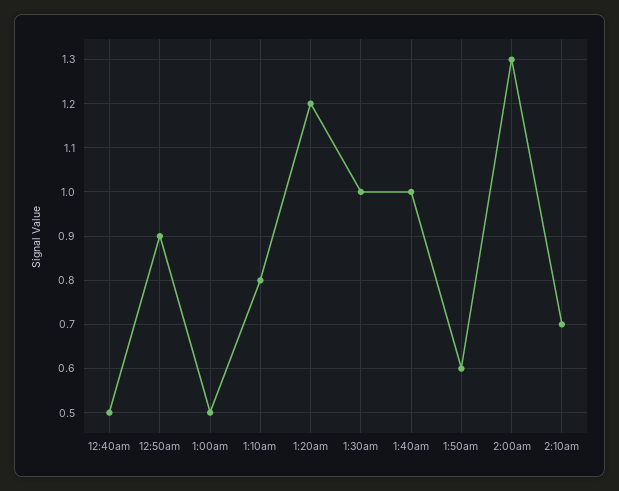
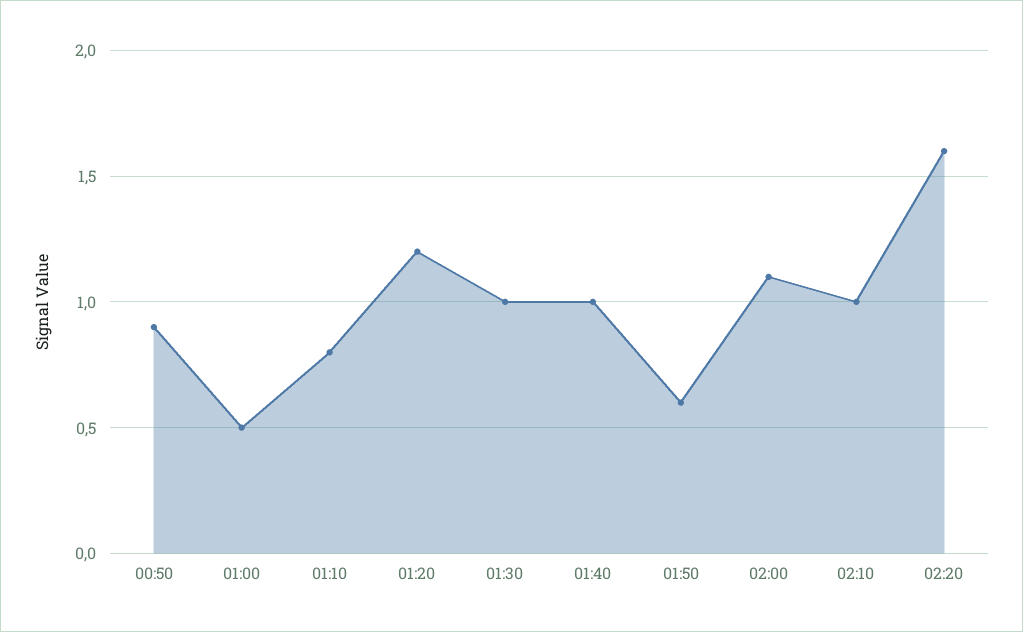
12:40am: 0.5 -> none
2:00am: 1.3 -> 1.1
2:10am: 0.7 -> 1
02:20: none -> 1.6

